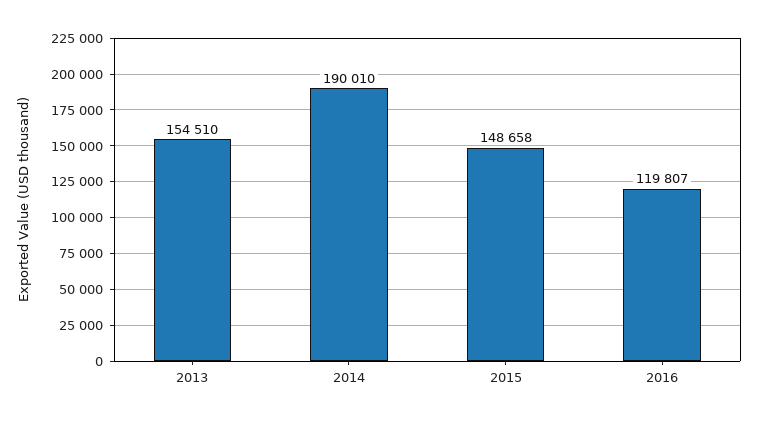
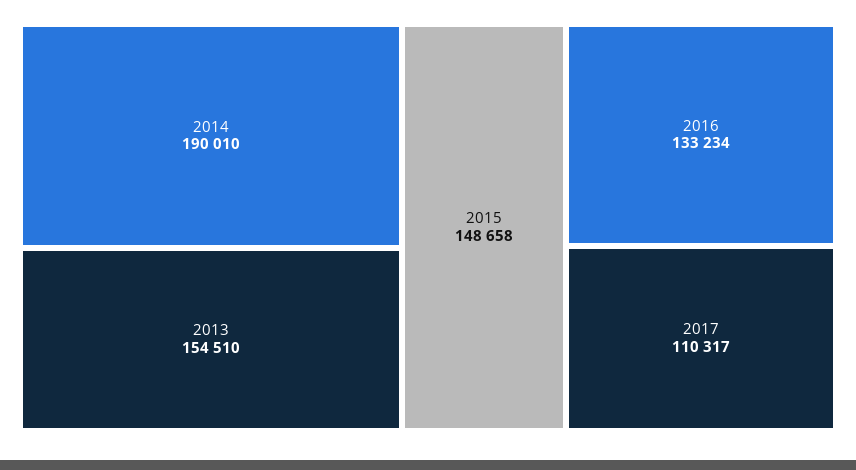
2016: 119807 -> 133234
2017: none -> 110317

